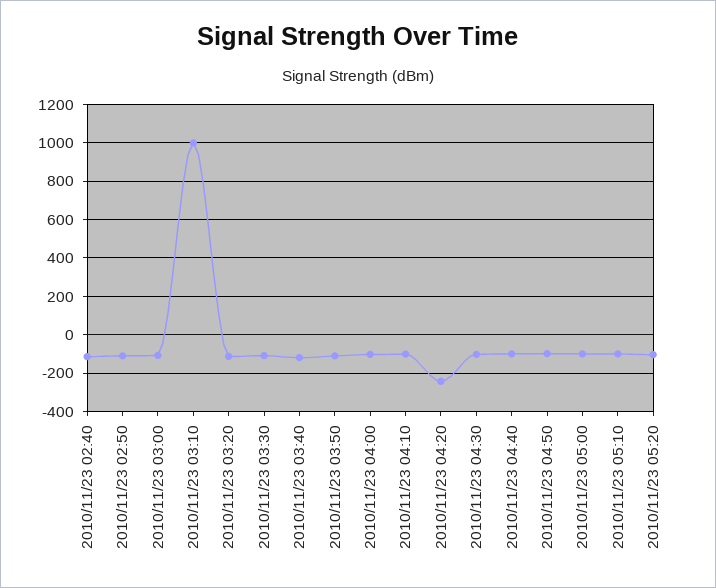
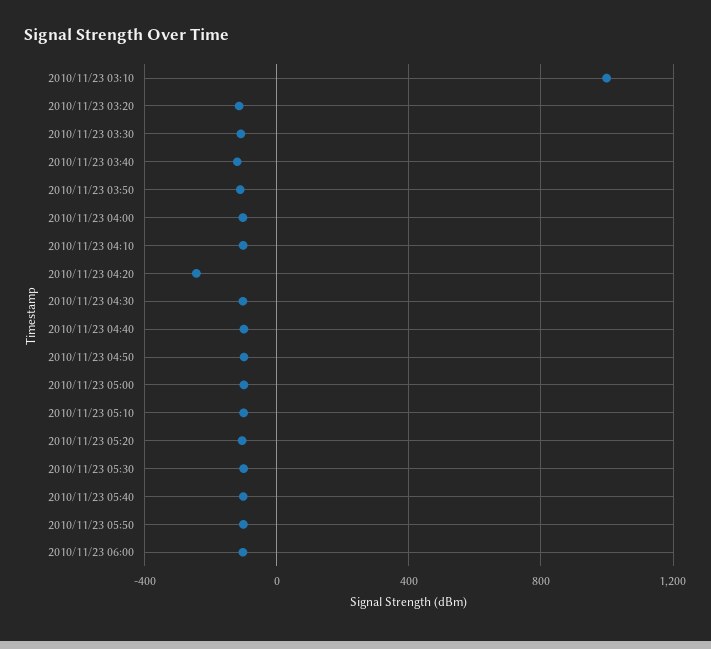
2010/11/23 02:40: -100 -> none
2010/11/23 02:50: -100 -> none
2010/11/23 03:00: -100 -> none
2010/11/23 05:30: none -> -100
2010/11/23 05:40: none -> -100
2010/11/23 05:50: none -> -100
2010/11/23 06:00: none -> -100

